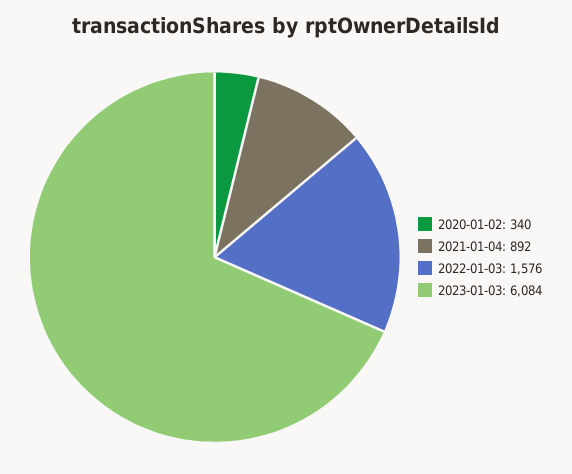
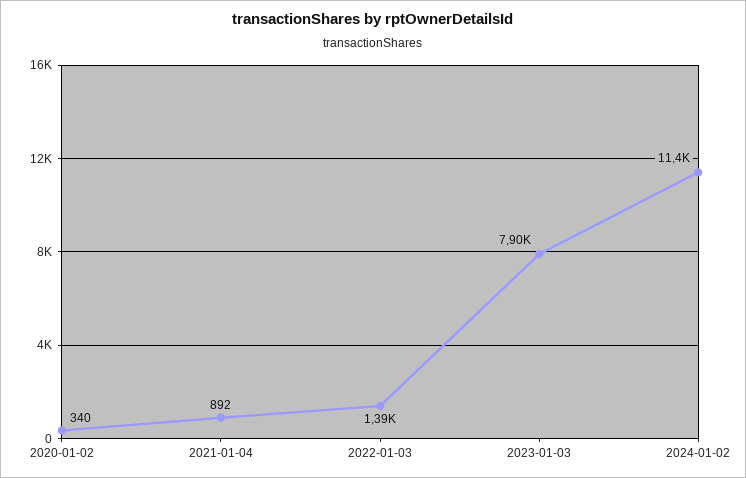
2022-01-03: 1576 -> 1390
2023-01-03: 6084 -> 7900
2024-01-02: none -> 11400

